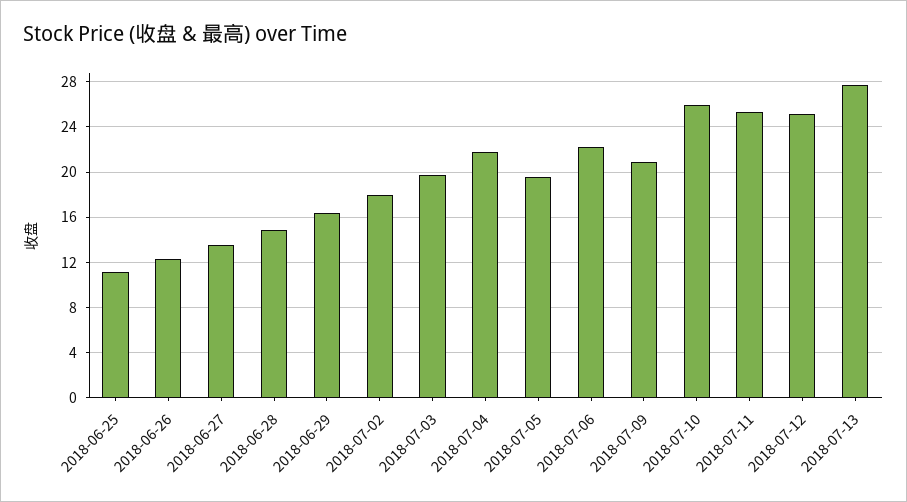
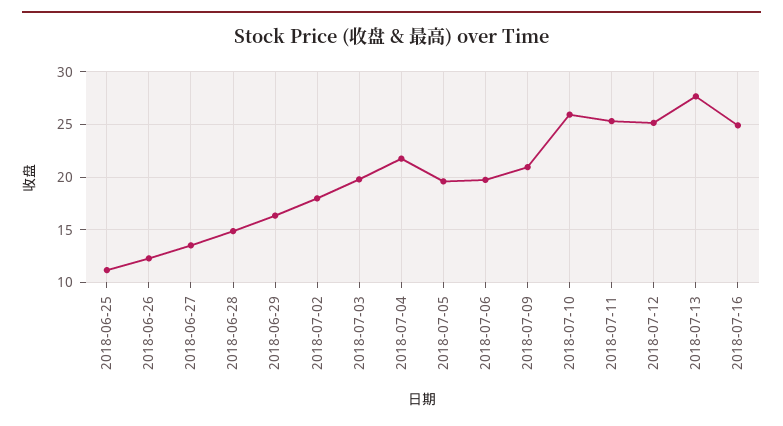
2018-07-06: 22 -> 20
2018-07-16: none -> 25

